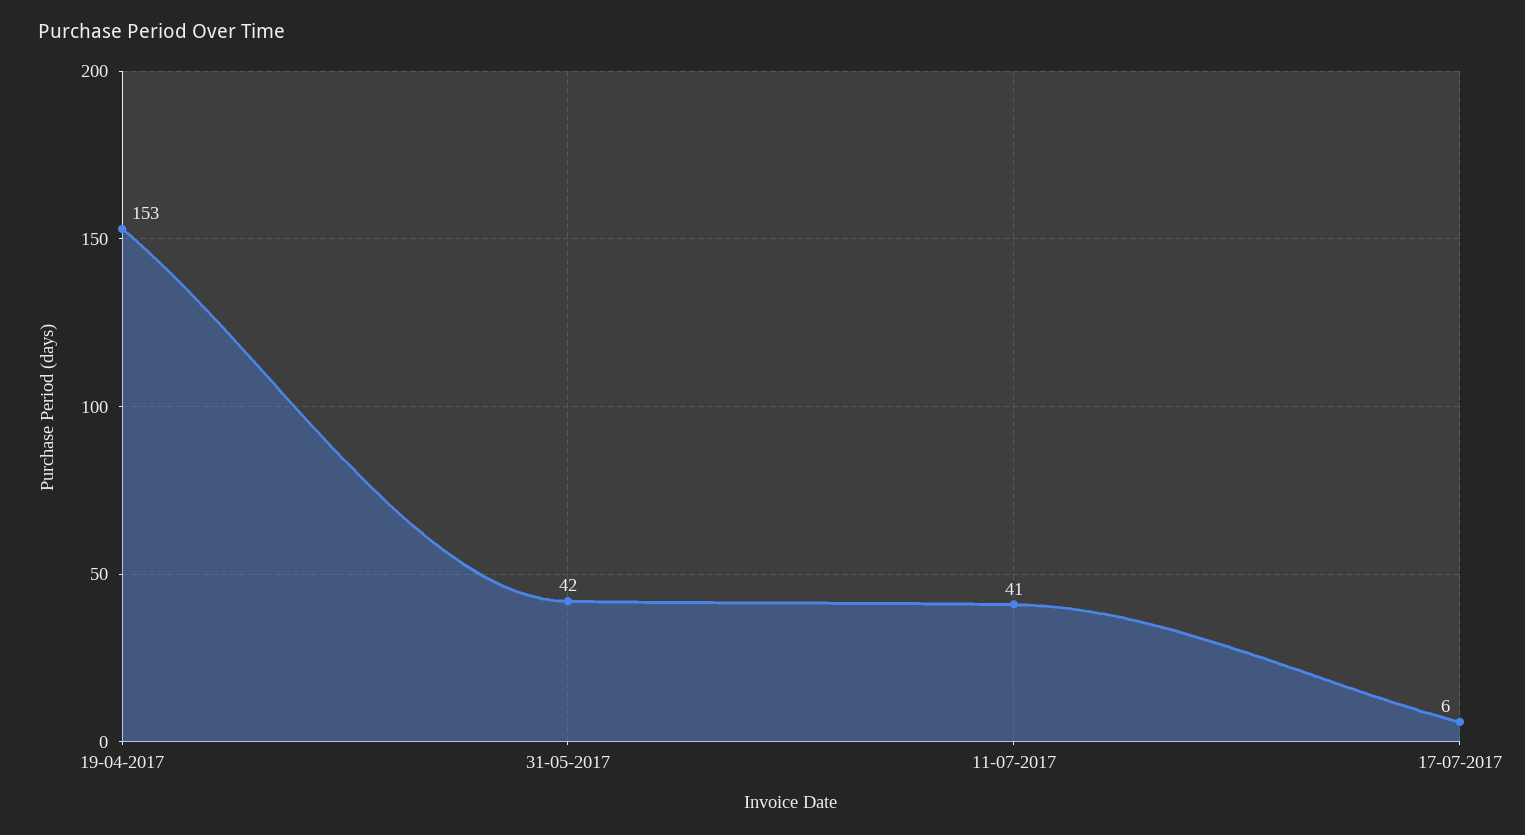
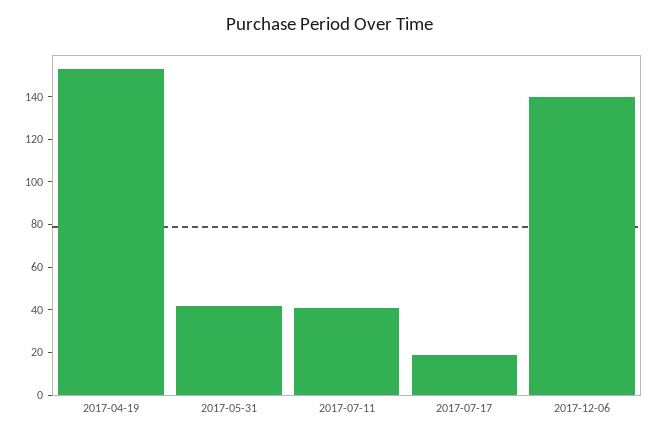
17-07-2017: 6 -> 20
2017-12-06: none -> 140

